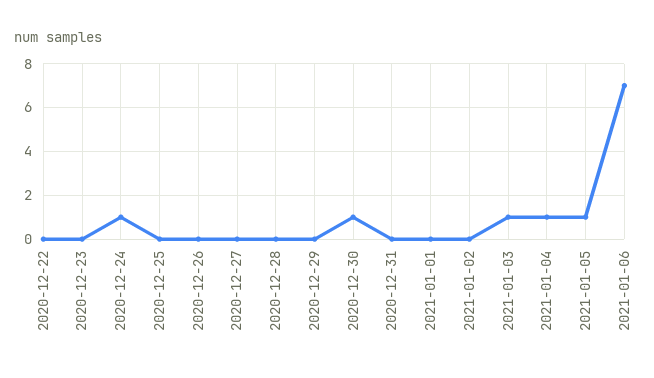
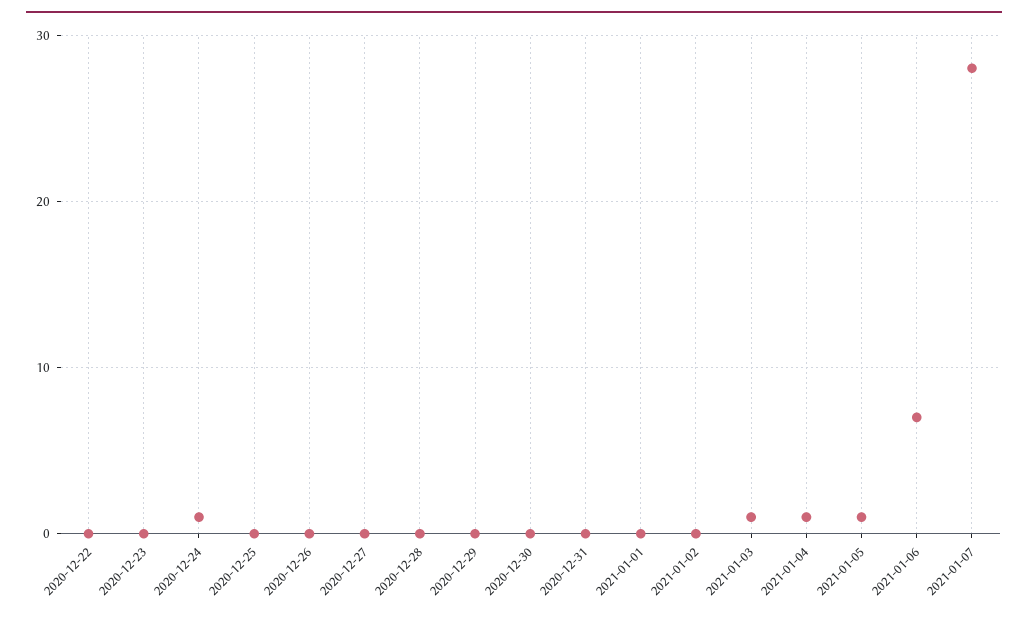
2020-12-30: 1 -> 0
2021-01-07: none -> 28

